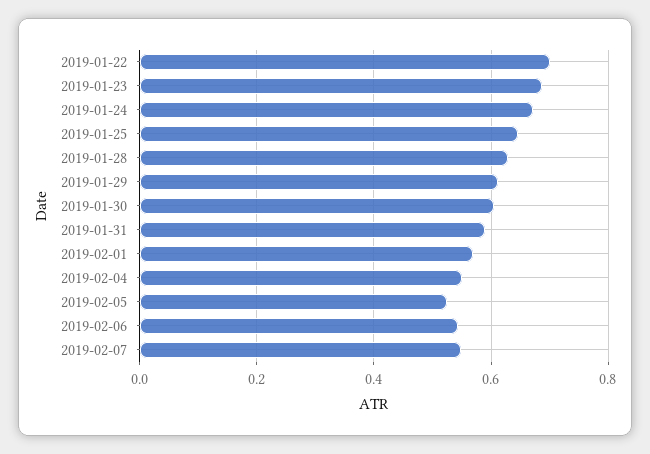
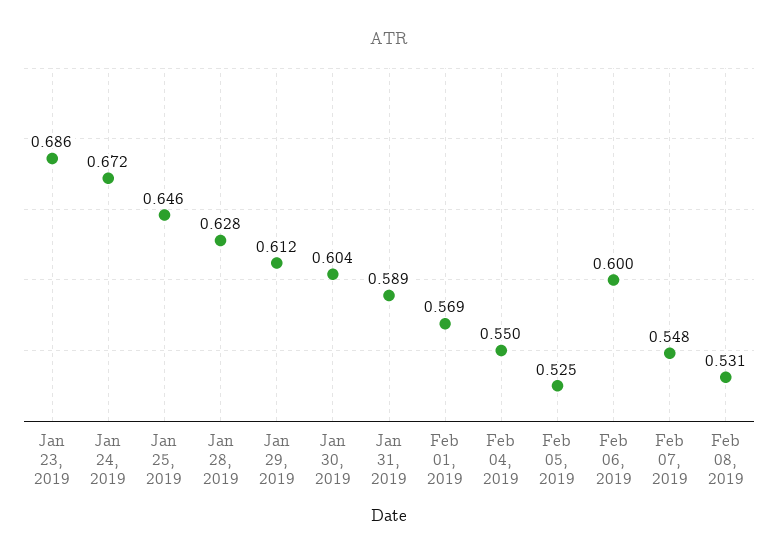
2019-01-22: 0.7 -> none
2019-02-06: 0.54 -> 0.6
Feb 08, 2019: none -> 0.531

